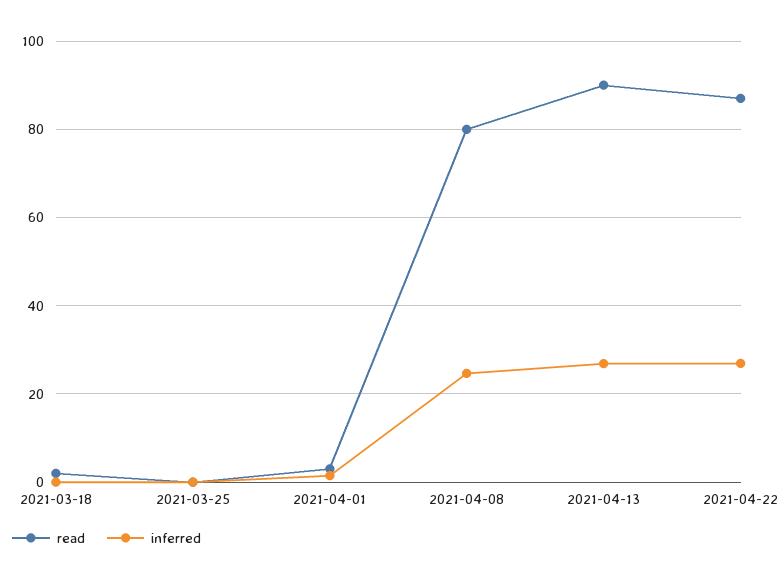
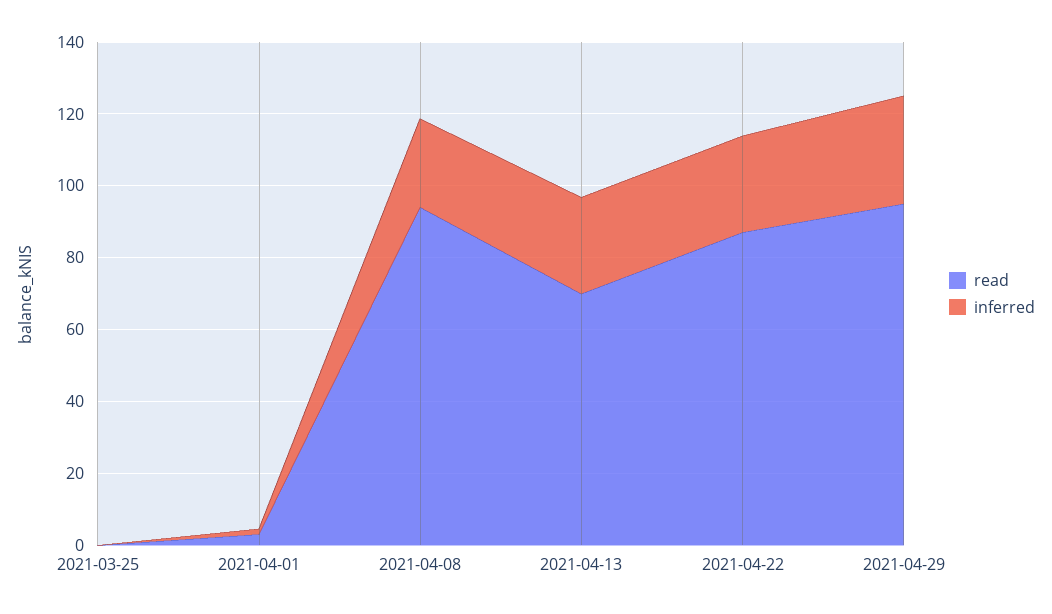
read, 2021-03-18: 2 -> none
inferred, 2021-03-18: 0 -> none
read, 2021-04-08: 80 -> 95
read, 2021-04-13: 90 -> 70
read, 2021-04-29: none -> 95
inferred, 2021-04-29: none -> 30

